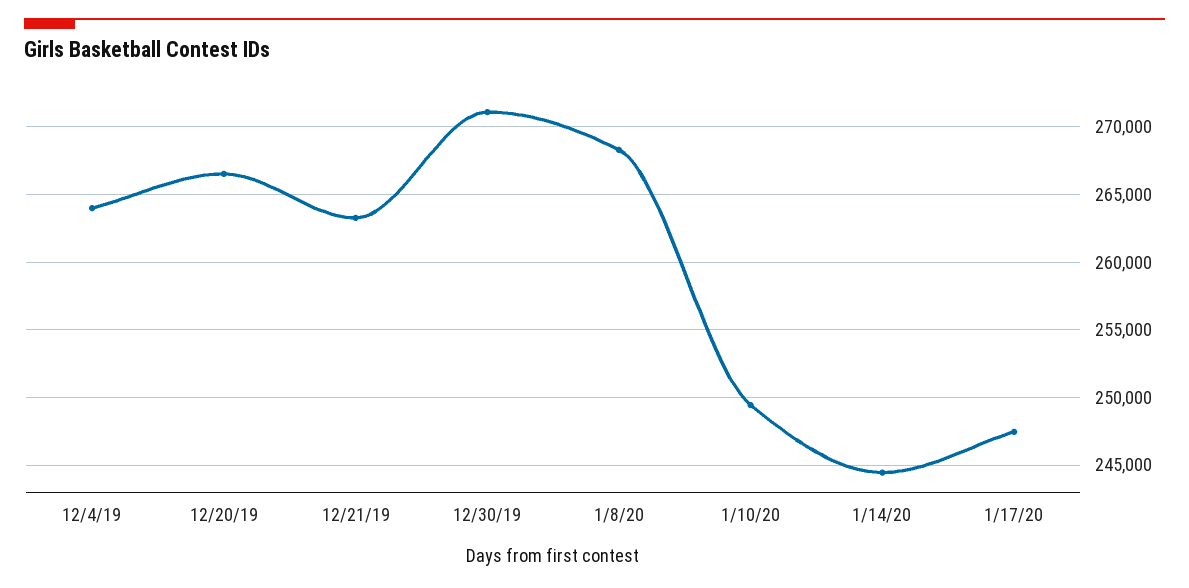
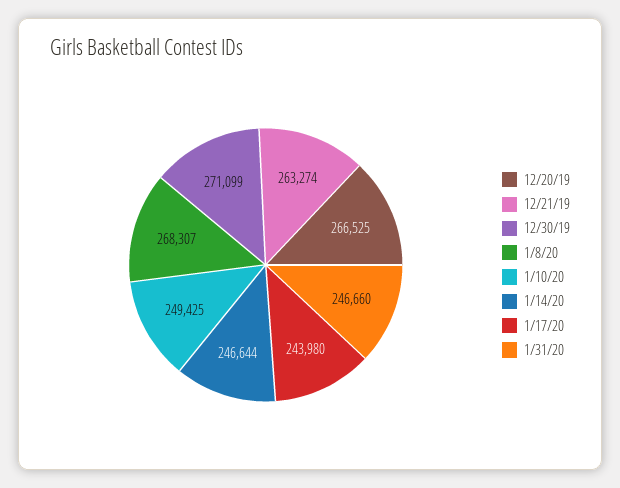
12/4/19: 264000 -> none
1/14/20: 244500 -> 246644
1/17/20: 247500 -> 243980
1/31/20: none -> 246660

